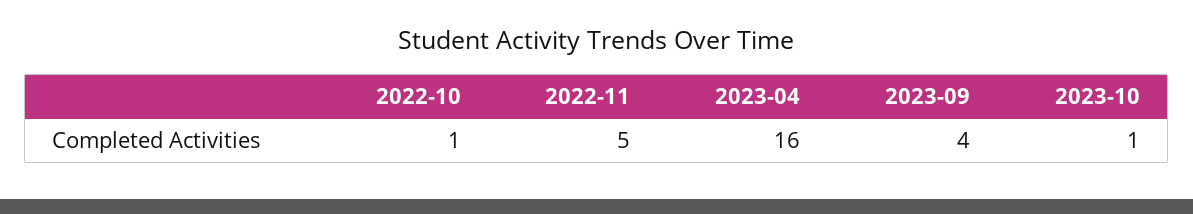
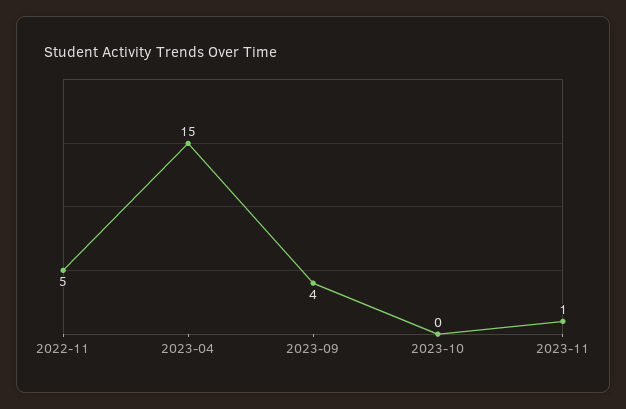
2022-10: 1 -> none
2023-04: 16 -> 15
2023-10: 1 -> 0
2023-11: none -> 1

